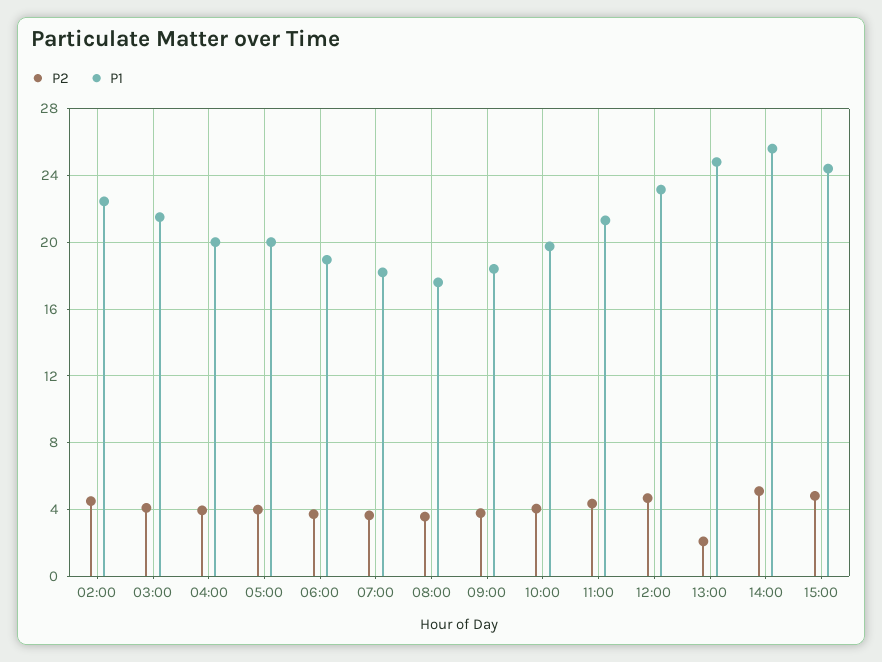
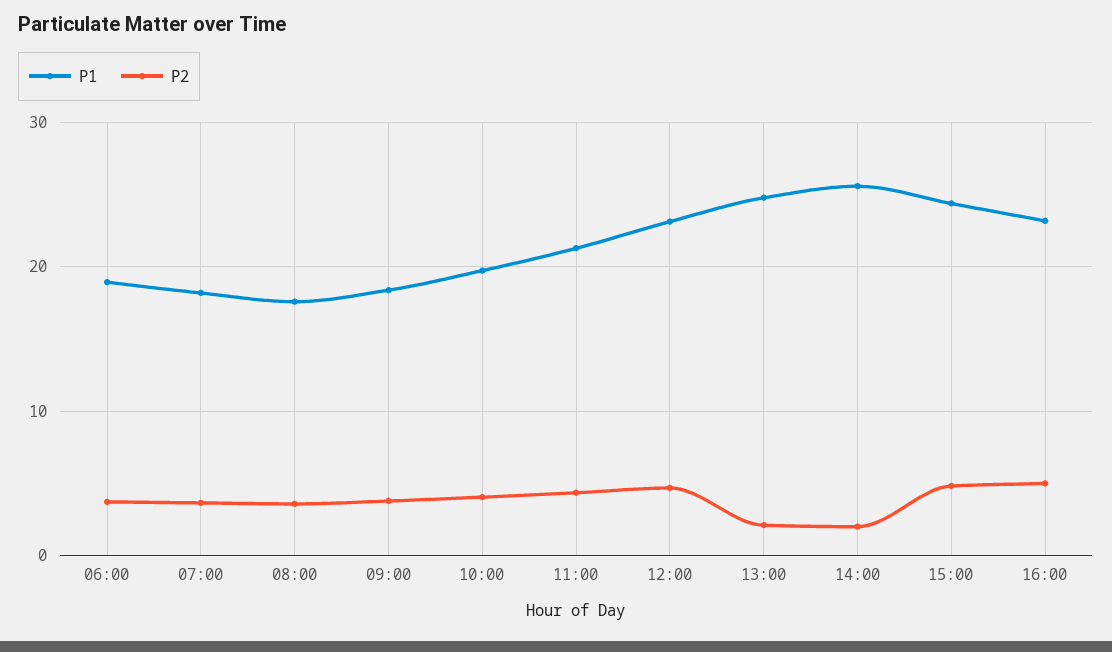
P2, 02:00: 4.5 -> none
P1, 02:00: 22.5 -> none
P2, 03:00: 4 -> none
P1, 03:00: 21.5 -> none
P2, 04:00: 4 -> none
P1, 04:00: 20 -> none
P2, 05:00: 4 -> none
P1, 05:00: 20 -> none
P2, 14:00: 5 -> 2
P1, 16:00: none -> 23
P2, 16:00: none -> 5

